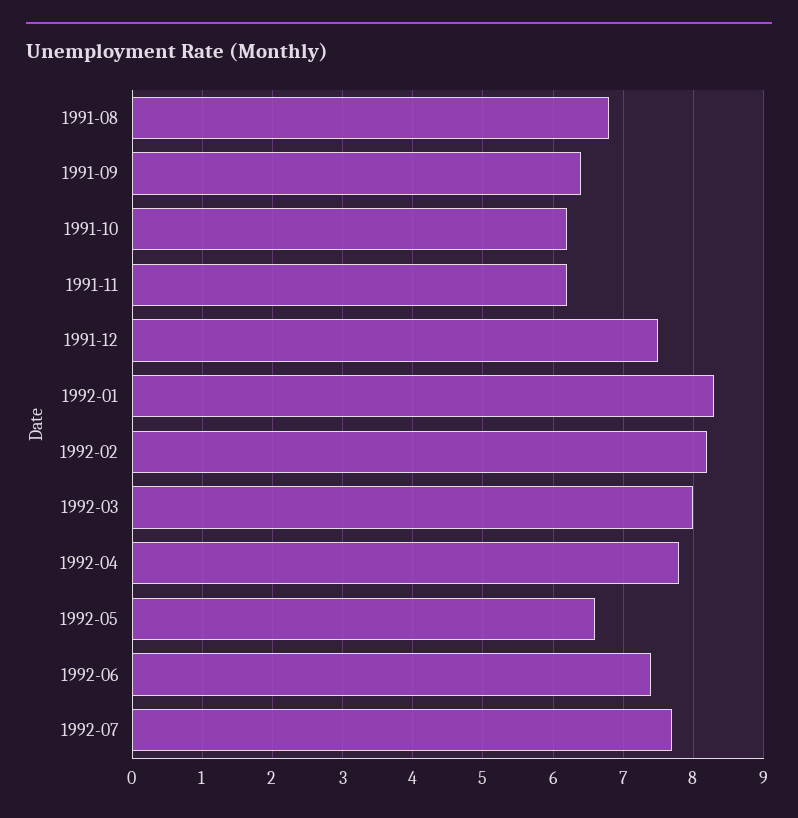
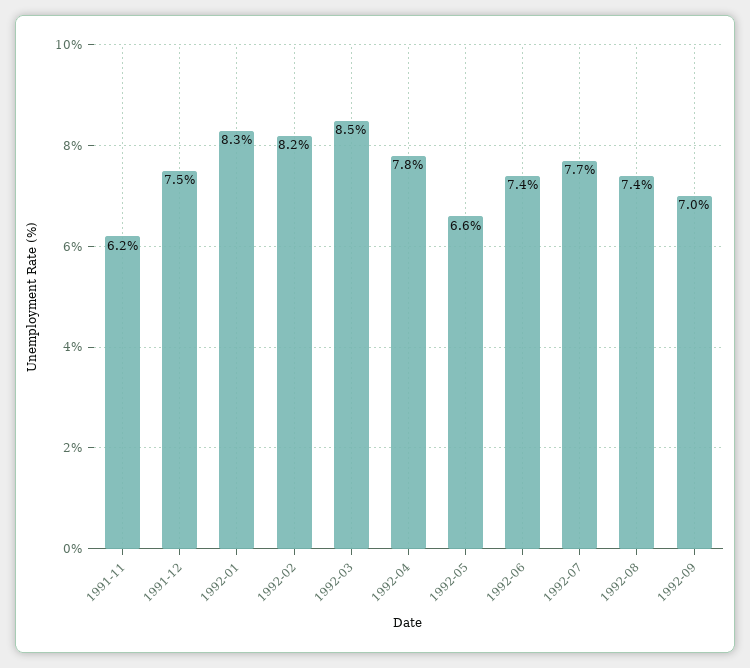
1991-08: 6.8 -> none
1991-09: 6.4 -> none
1991-10: 6.2 -> none
1992-03: 8 -> 8.5
1992-08: none -> 7.4
1992-09: none -> 7

